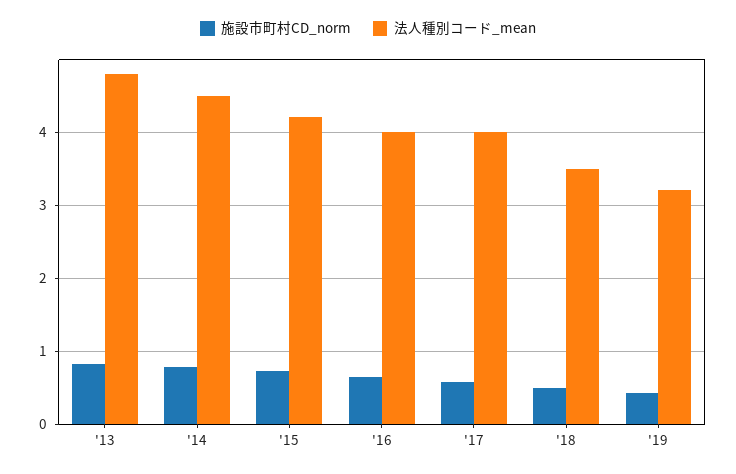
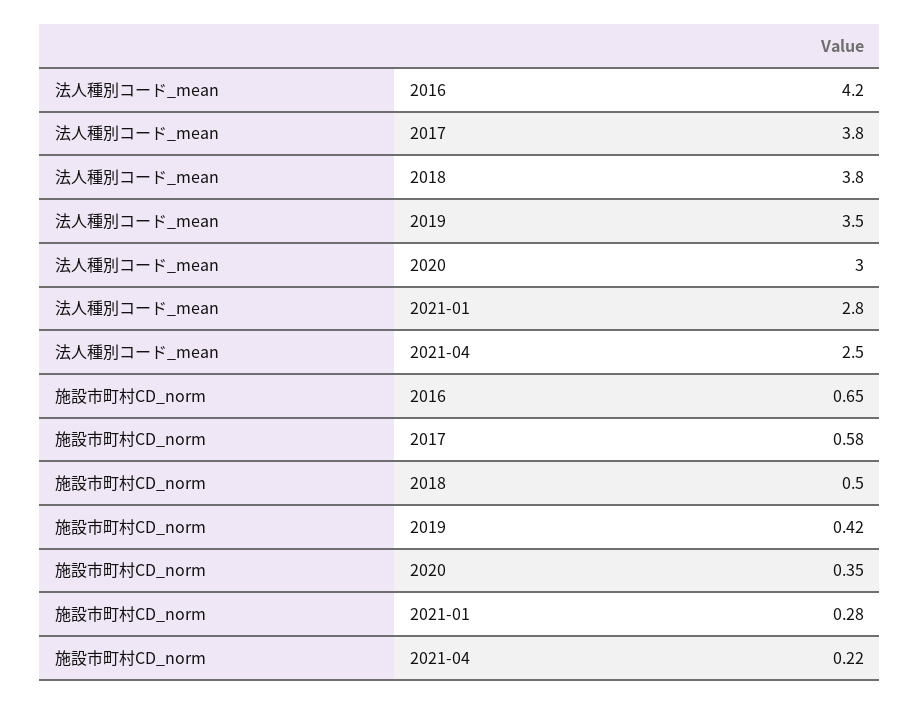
施設市町村CD_norm, '13: 0.8 -> none
法人種別コード_mean, '13: 4.8 -> none
施設市町村CD_norm, '14: 0.8 -> none
法人種別コード_mean, '14: 4.5 -> none
施設市町村CD_norm, '15: 0.7 -> none
法人種別コード_mean, '15: 4.2 -> none
法人種別コード_mean, '16: 4 -> 4.2
法人種別コード_mean, '17: 4 -> 3.8
法人種別コード_mean, '18: 3.5 -> 3.8
法人種別コード_mean, '19: 3.2 -> 3.5
法人種別コード_mean, 2020: none -> 3
法人種別コード_mean, 2021-01: none -> 2.8
法人種別コード_mean, 2021-04: none -> 2.5
施設市町村CD_norm, 2020: none -> 0.35
施設市町村CD_norm, 2021-01: none -> 0.28
施設市町村CD_norm, 2021-04: none -> 0.22

